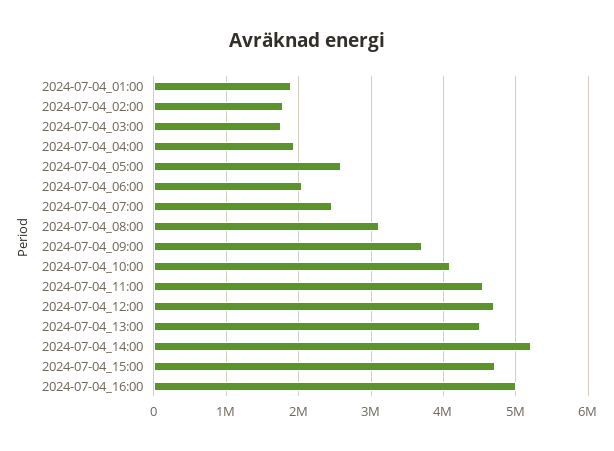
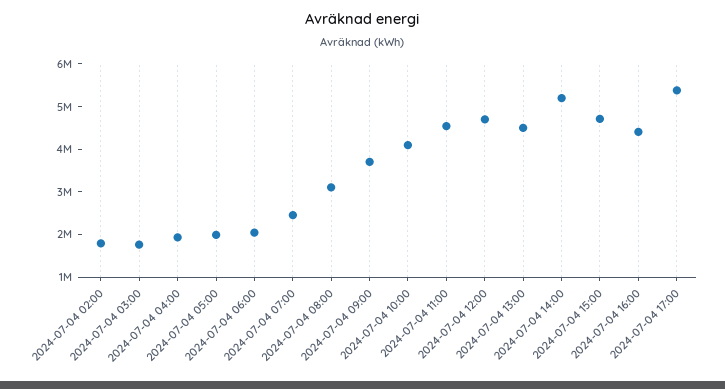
2024-07-04_01:00: 1900000 -> none
2024-07-04_05:00: 2600000 -> 2000000
2024-07-04_16:00: 5000000 -> 4400000
2024-07-04 17:00: none -> 5400000

